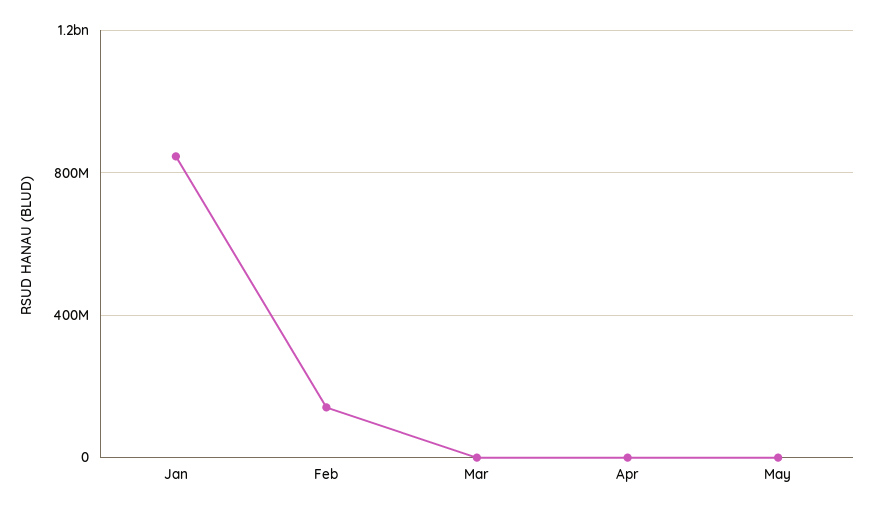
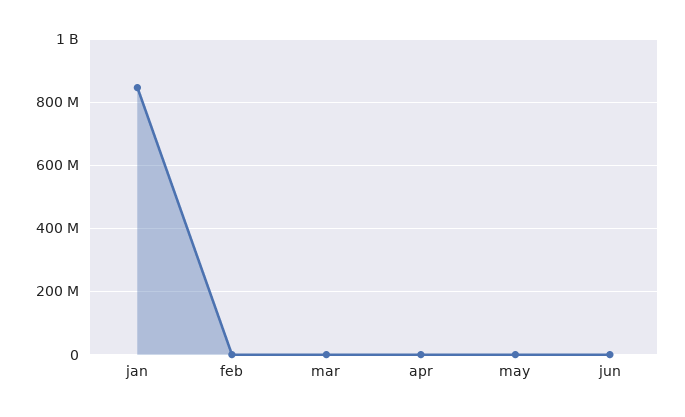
Feb: 150000000 -> 0
jun: none -> 0

